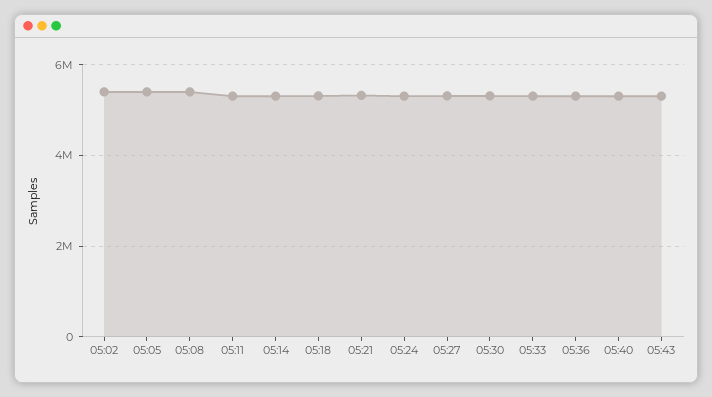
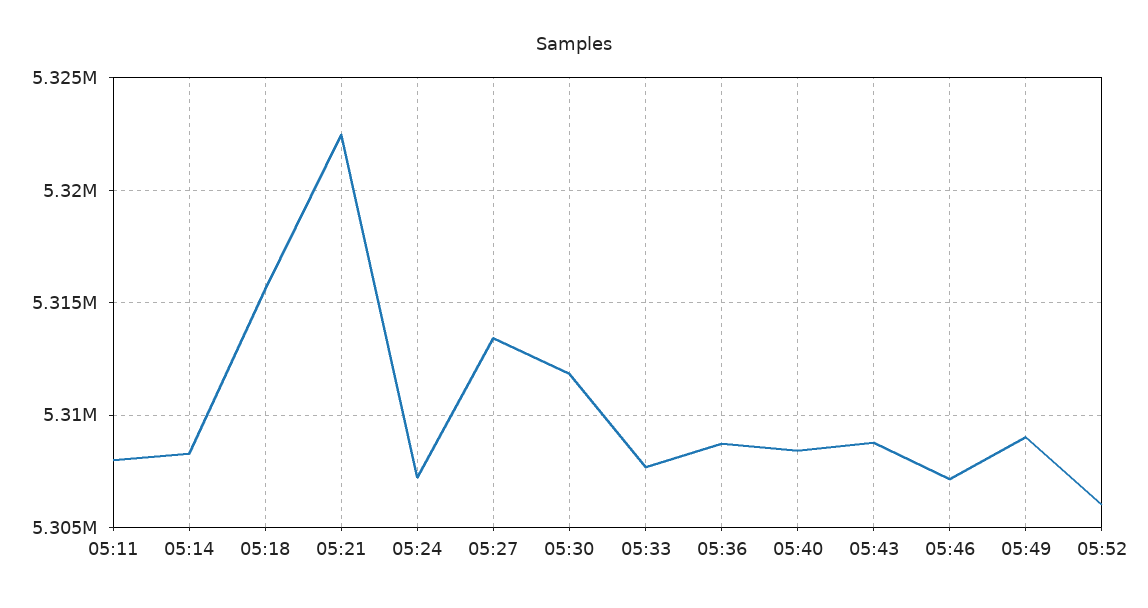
05:02: 5400000 -> none
05:05: 5400000 -> none
05:08: 5400000 -> none
05:46: none -> 5307000
05:49: none -> 5309000
05:52: none -> 5306000

